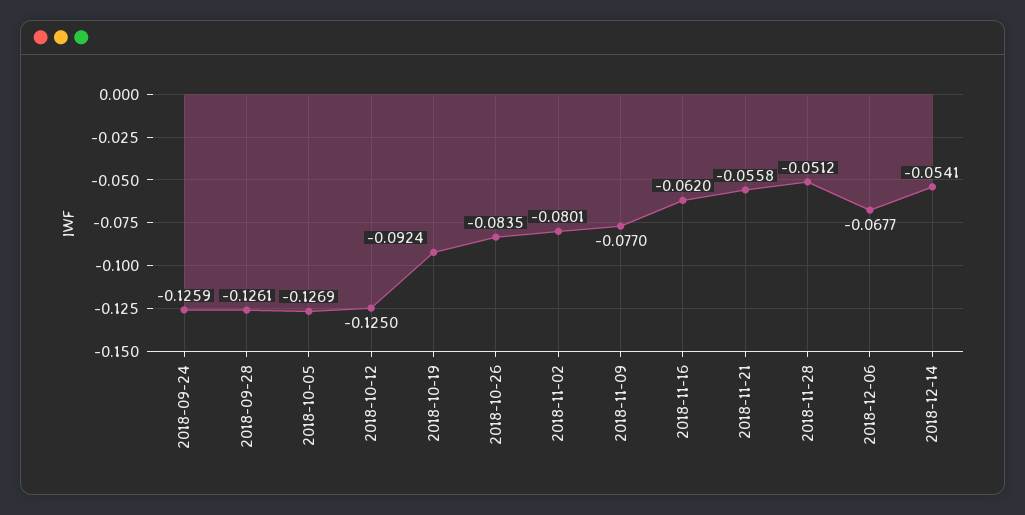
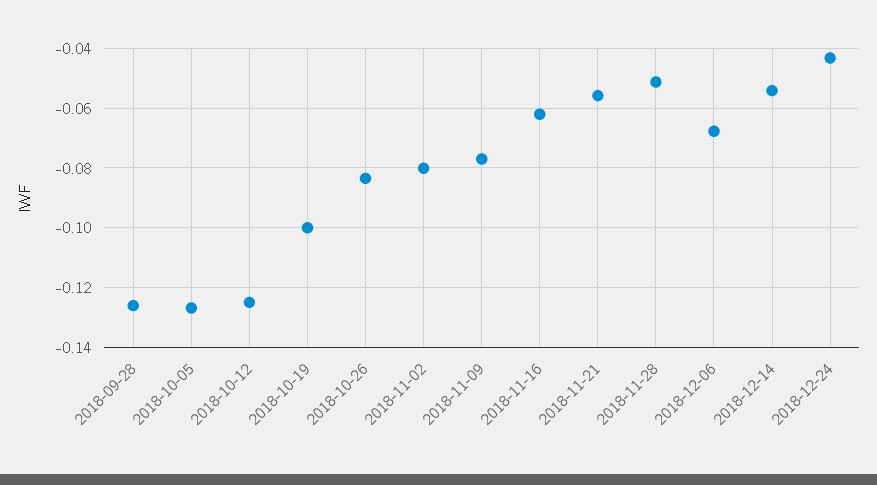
2018-09-24: -0.1259 -> none
2018-10-19: -0.0924 -> -0.1
2018-12-24: none -> -0.0425

